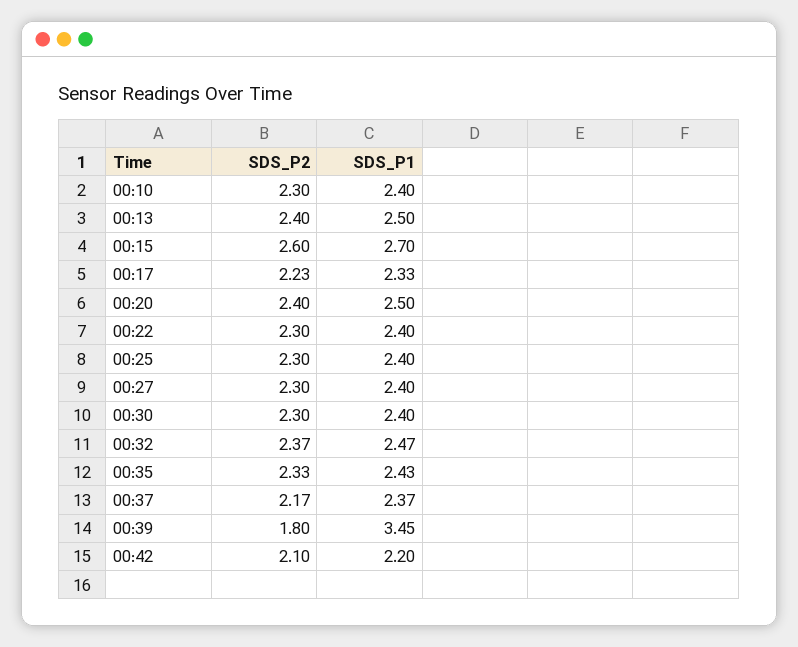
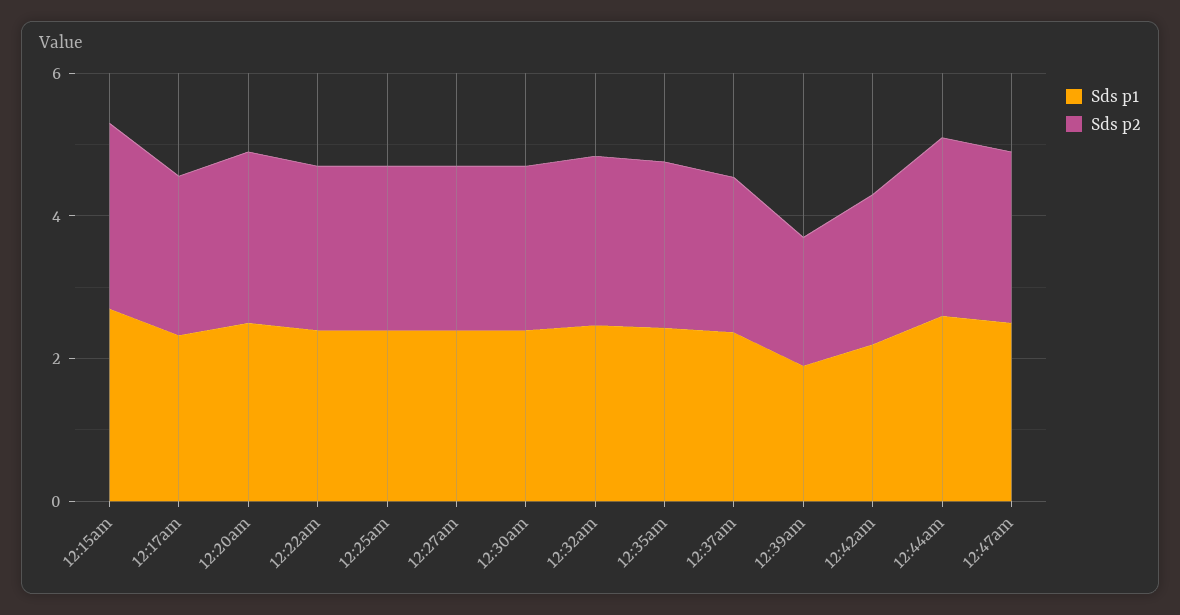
SDS_P2, 00:10: 2.3 -> none
SDS_P1, 00:10: 2.4 -> none
SDS_P2, 00:13: 2.4 -> none
SDS_P1, 00:13: 2.5 -> none
SDS_P1, 00:39: 3.45 -> 2
SDS_P1, 12:44am: none -> 2.5
SDS_P2, 12:44am: none -> 2.5
SDS_P1, 12:47am: none -> 2.5
SDS_P2, 12:47am: none -> 2.5

